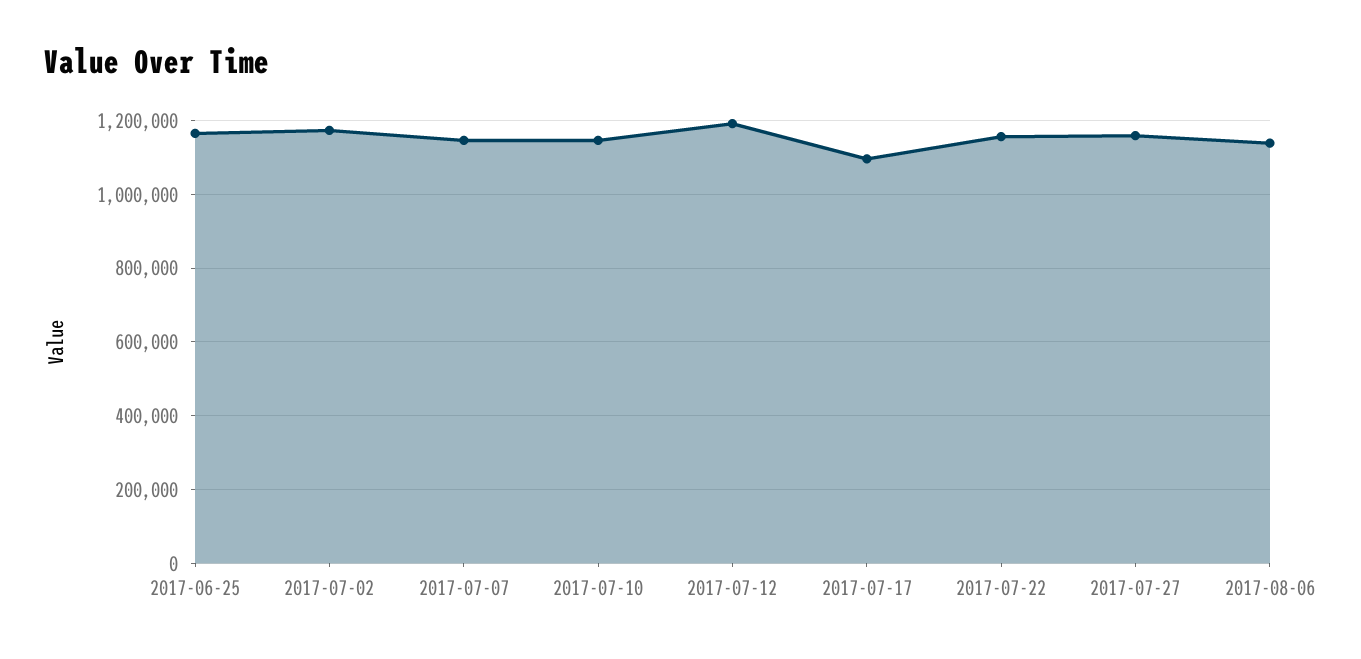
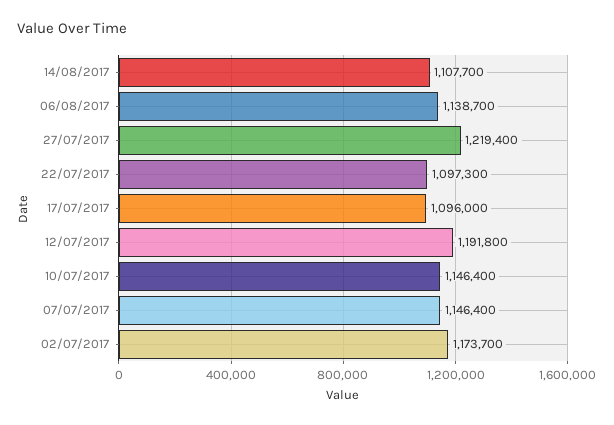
2017-06-25: 1160000 -> none
2017-07-22: 1160000 -> 1097300
2017-07-27: 1160000 -> 1219400
14/08/2017: none -> 1107700

